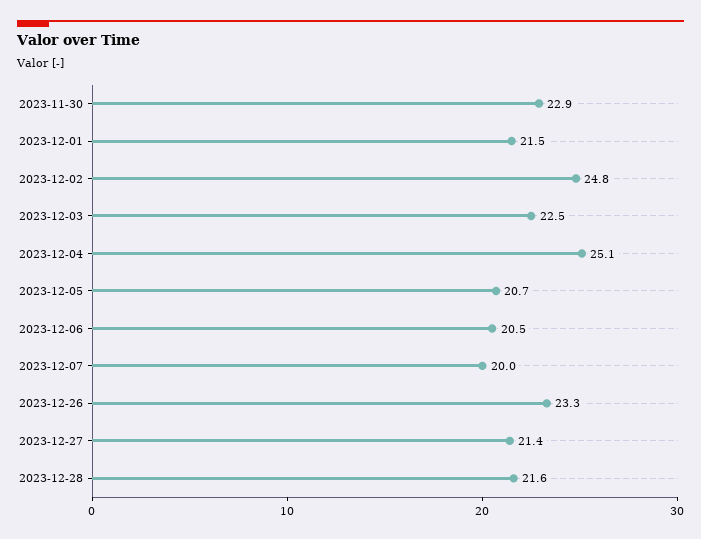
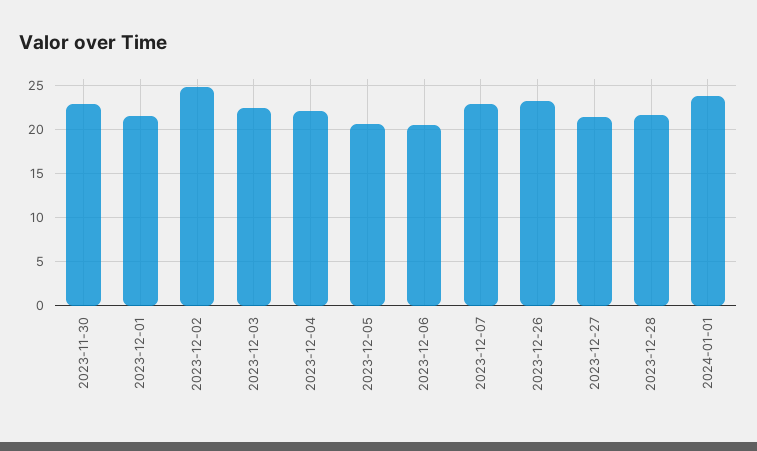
2023-12-04: 25.1 -> 22
2023-12-07: 20 -> 23
2024-01-01: none -> 24

